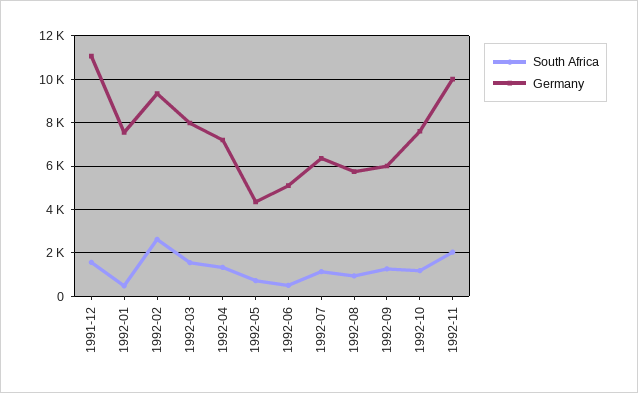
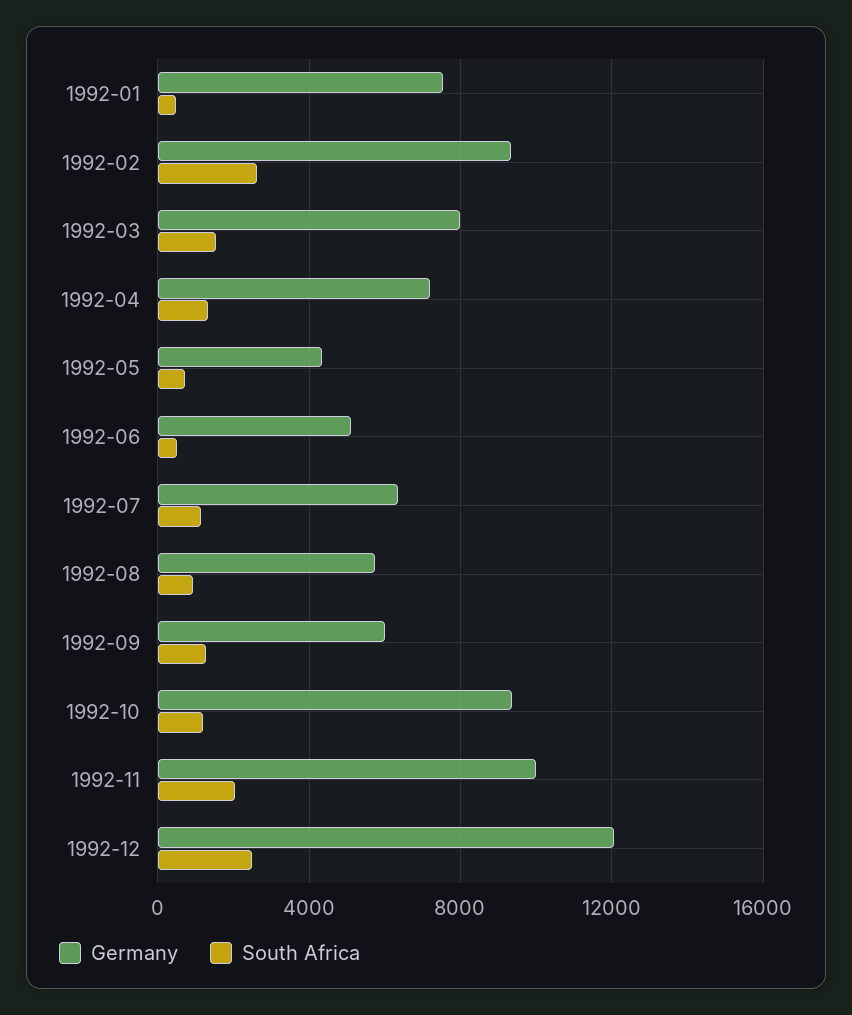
South Africa, 1991-12: 1500 -> none
Germany, 1991-12: 11000 -> none
Germany, 1992-10: 7500 -> 9500
Germany, 1992-12: none -> 12000
South Africa, 1992-12: none -> 2500

